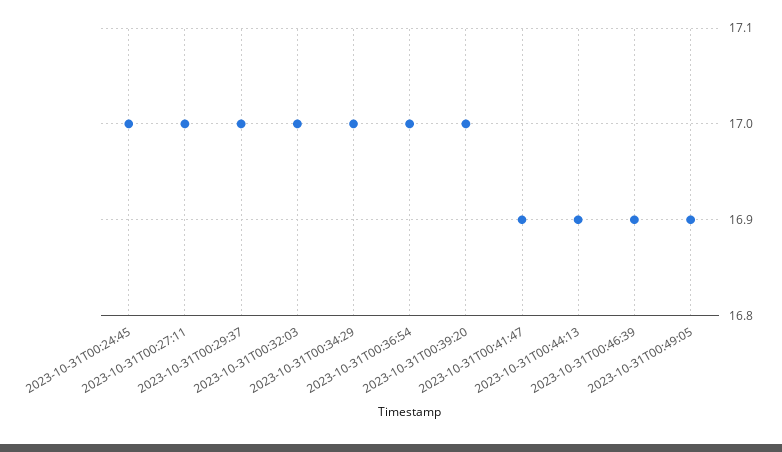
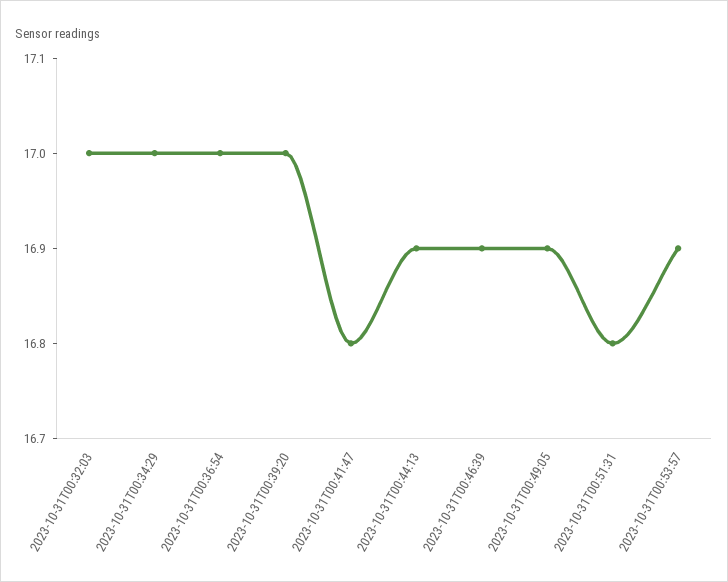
2023-10-31T00:24:45: 17 -> none
2023-10-31T00:27:11: 17 -> none
2023-10-31T00:29:37: 17 -> none
2023-10-31T00:41:47: 16.9 -> 16.8
2023-10-31T00:51:31: none -> 16.8
2023-10-31T00:53:57: none -> 16.9

